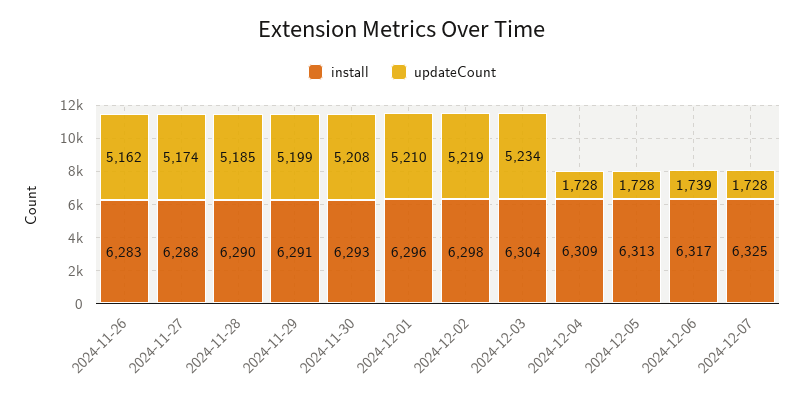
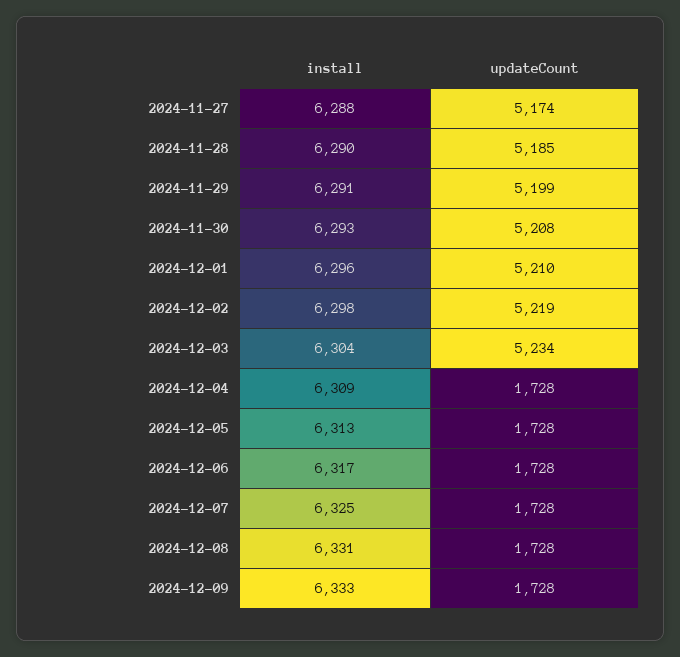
install, 2024-11-26: 6283 -> none
updateCount, 2024-11-26: 5162 -> none
updateCount, 2024-12-06: 1739 -> 1728
install, 2024-12-08: none -> 6331
updateCount, 2024-12-08: none -> 1728
install, 2024-12-09: none -> 6333
updateCount, 2024-12-09: none -> 1728

